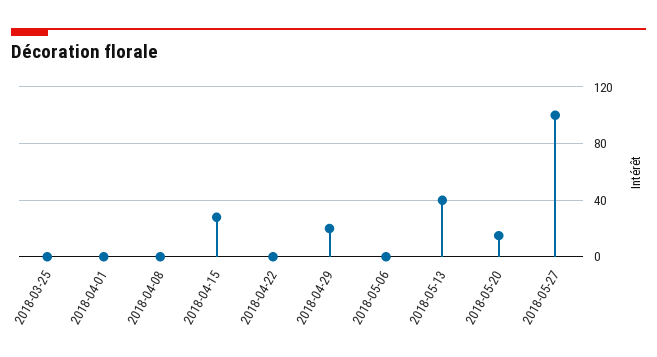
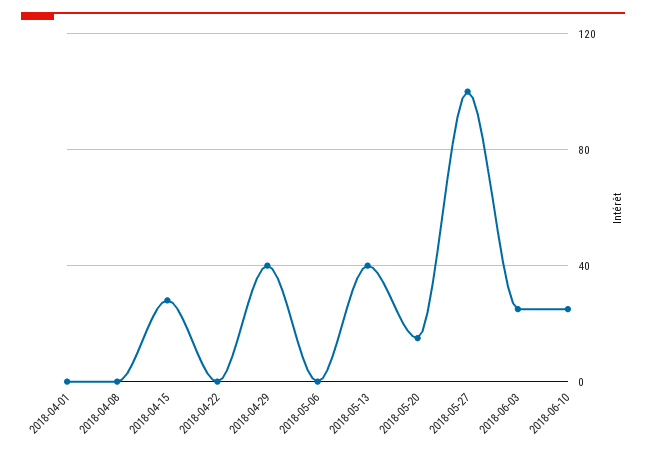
2018-03-25: 0 -> none
2018-04-29: 20 -> 40
2018-06-03: none -> 25
2018-06-10: none -> 25

